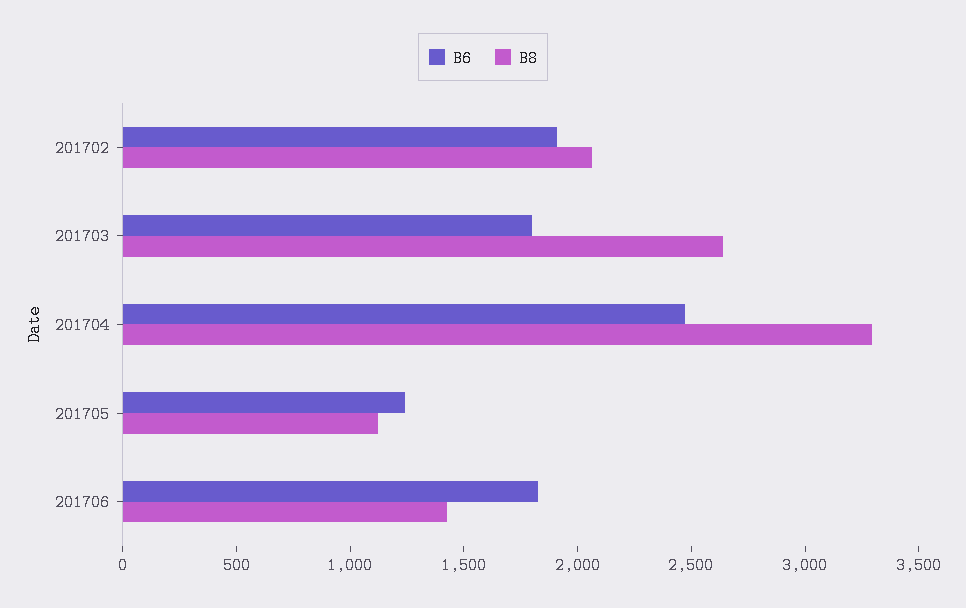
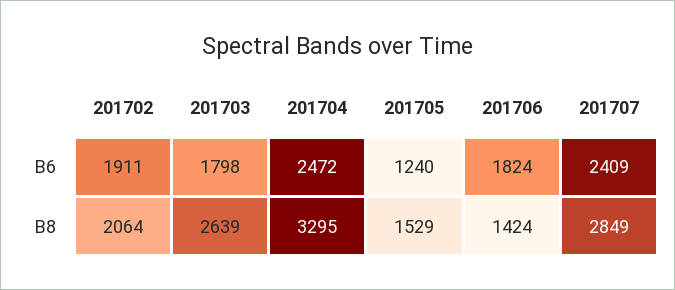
B8, 201705: 1100 -> 1529
B6, 201707: none -> 2409
B8, 201707: none -> 2849

